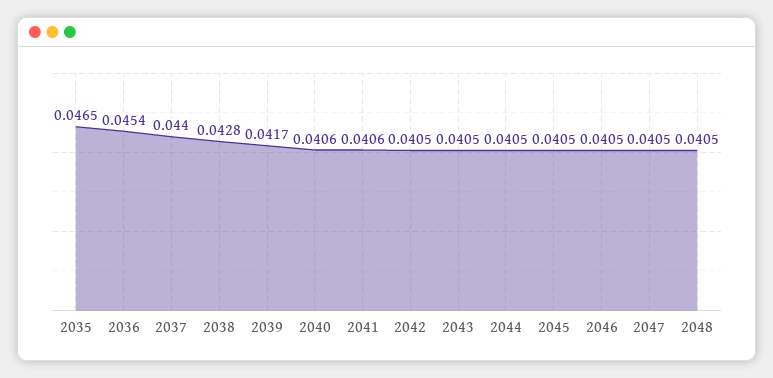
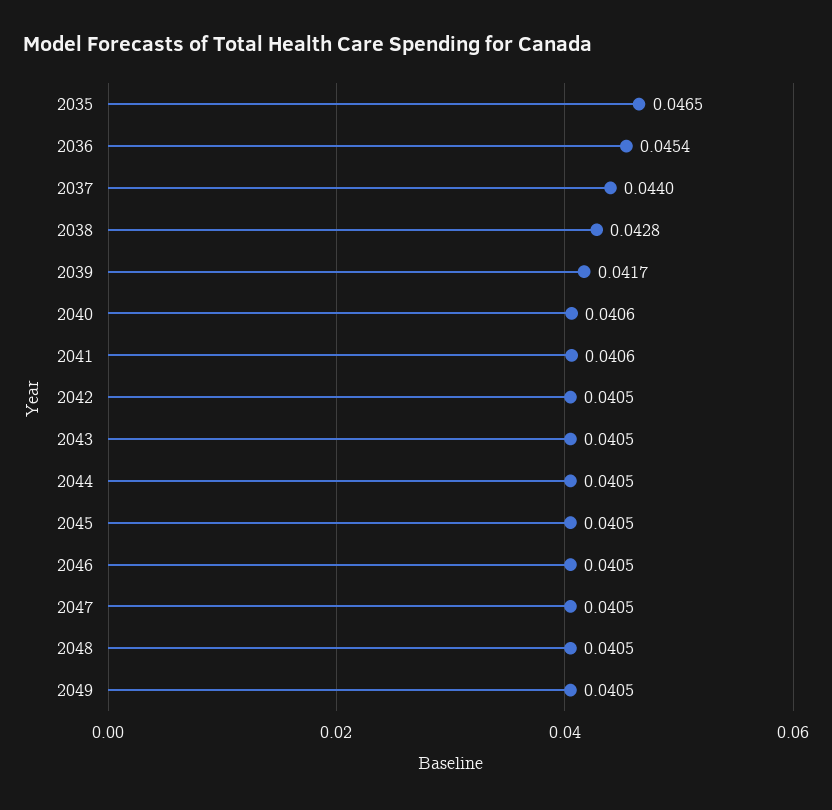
2049: none -> 0.0405

